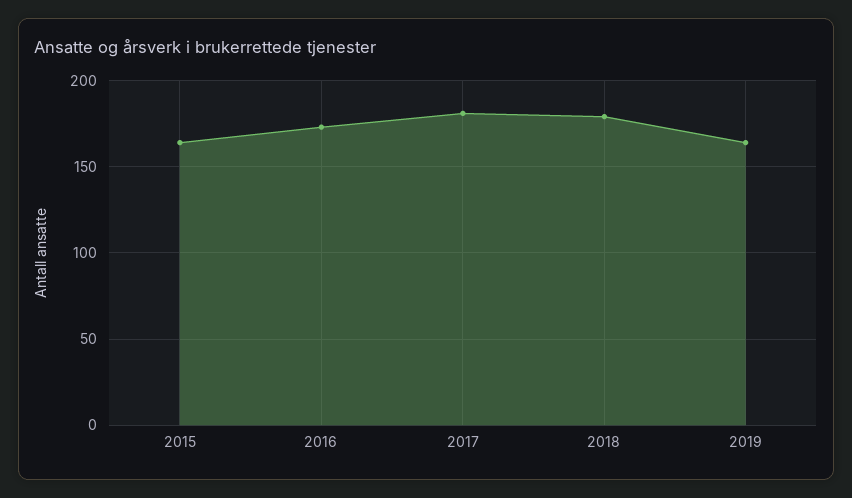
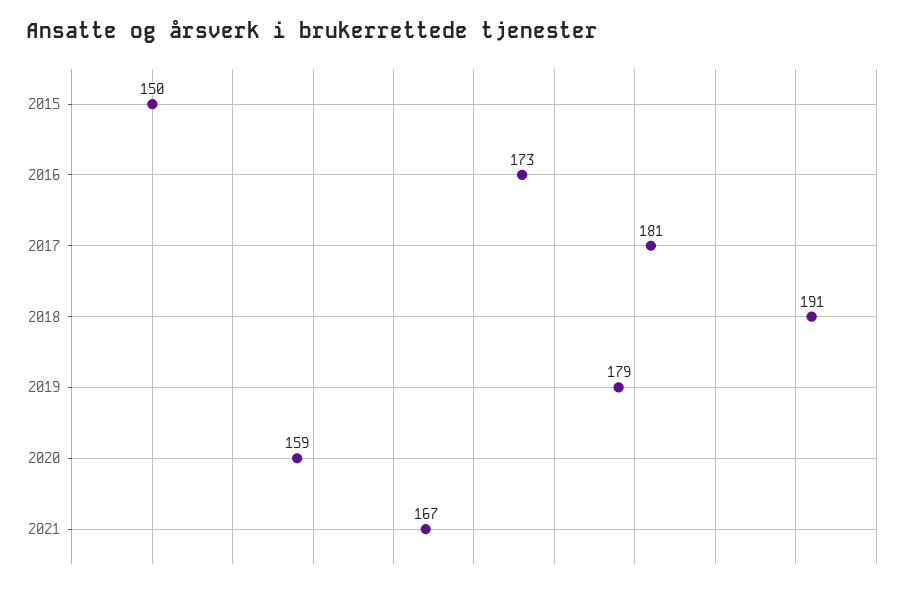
2015: 165 -> 150
2018: 180 -> 191
2019: 165 -> 179
2020: none -> 159
2021: none -> 167

